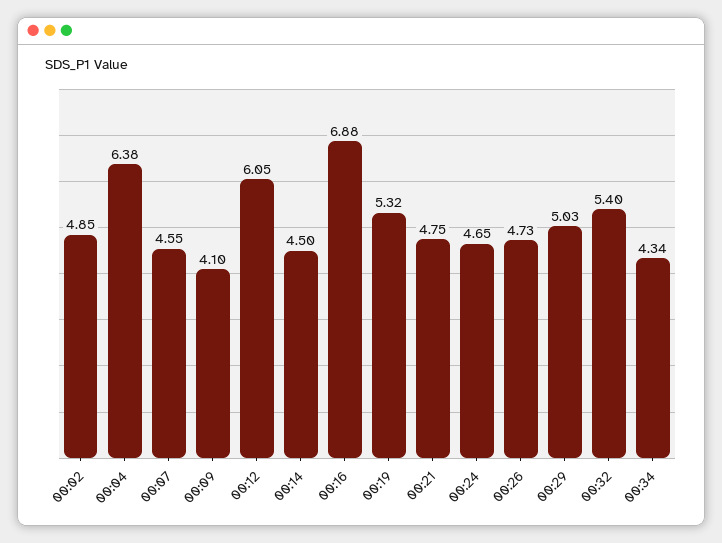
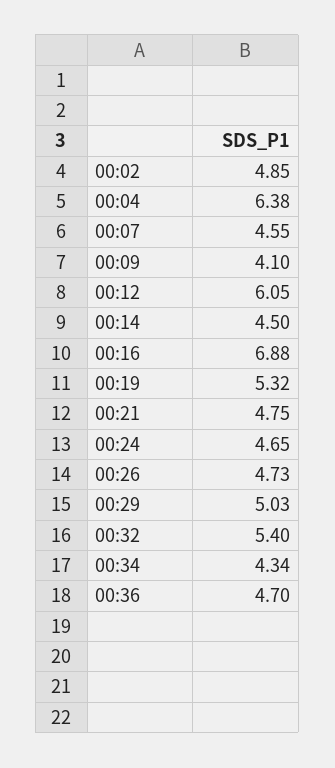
00:36: none -> 4.7

